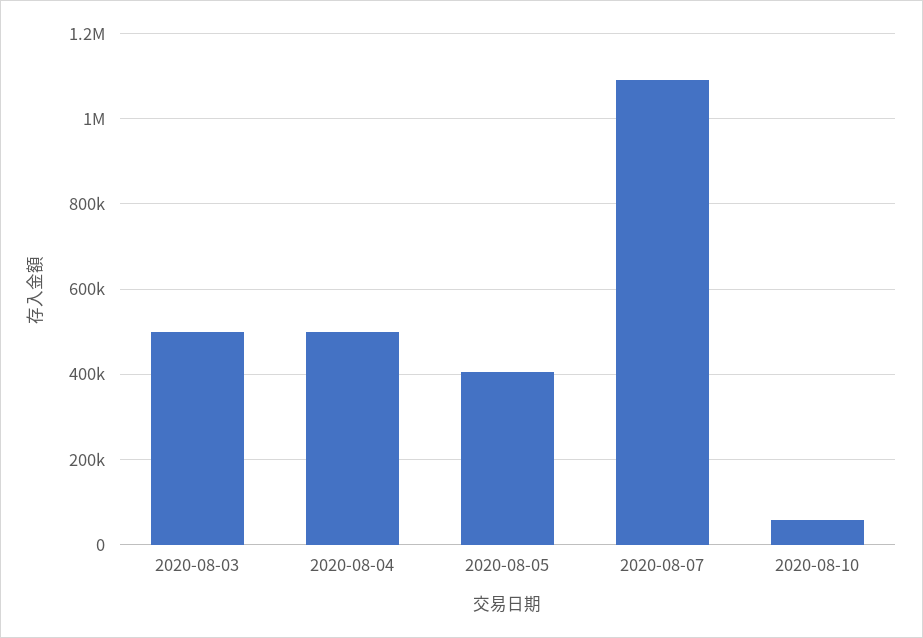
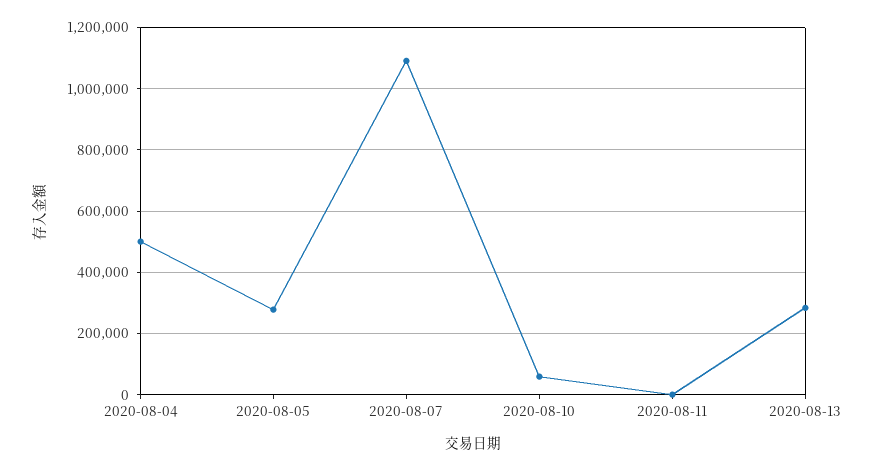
2020-08-03: 500000 -> none
2020-08-05: 400000 -> 280000
2020-08-11: none -> 0
2020-08-13: none -> 280000

